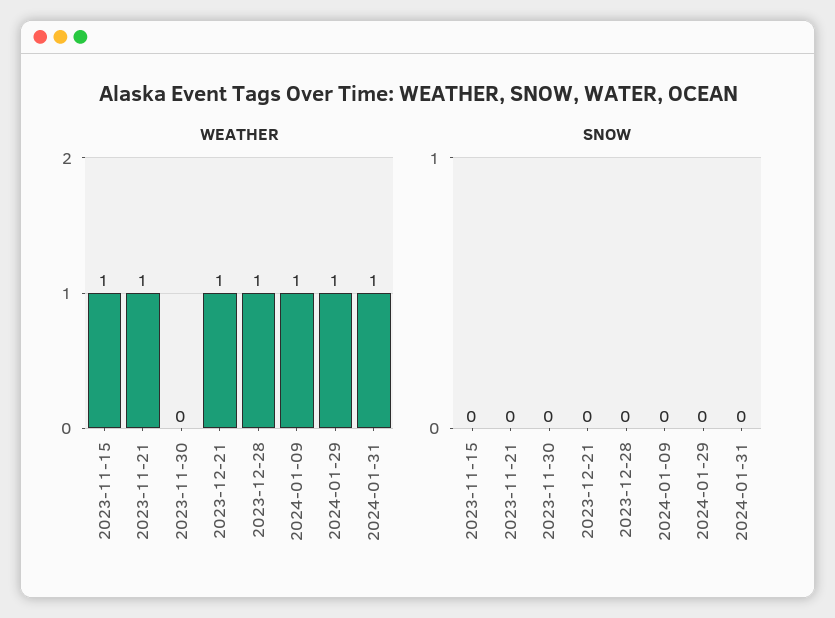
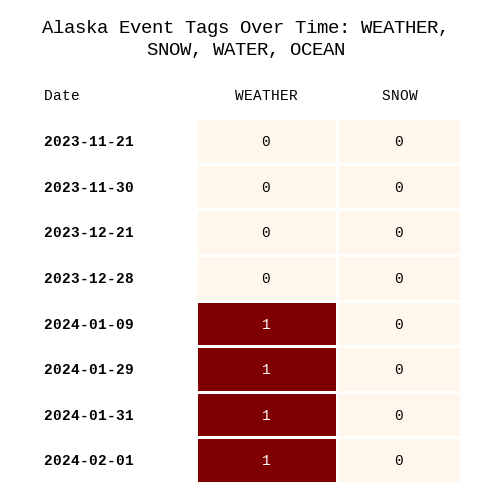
WEATHER, 2023-11-15: 1 -> none
WEATHER, 2023-11-21: 1 -> 0
WEATHER, 2023-12-21: 1 -> 0
WEATHER, 2023-12-28: 1 -> 0
SNOW, 2023-11-15: 0 -> none
WEATHER, 2024-02-01: none -> 1
SNOW, 2024-02-01: none -> 0

